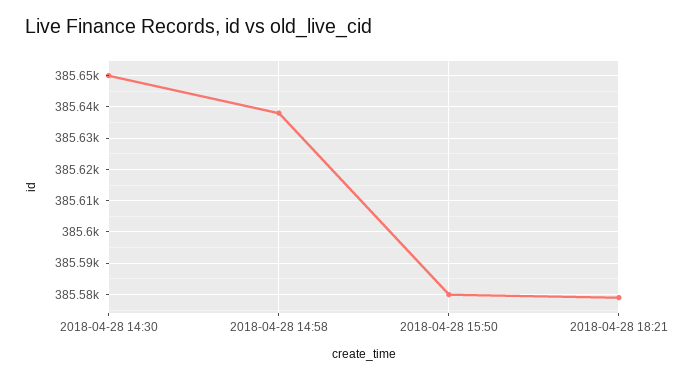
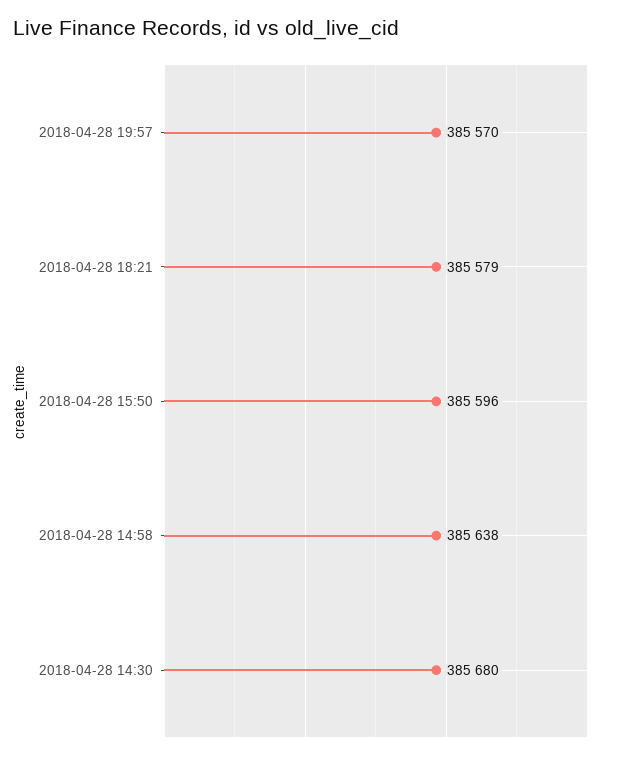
2018-04-28 14:30: 385650 -> 385680
2018-04-28 15:50: 385580 -> 385596
2018-04-28 19:57: none -> 385570

